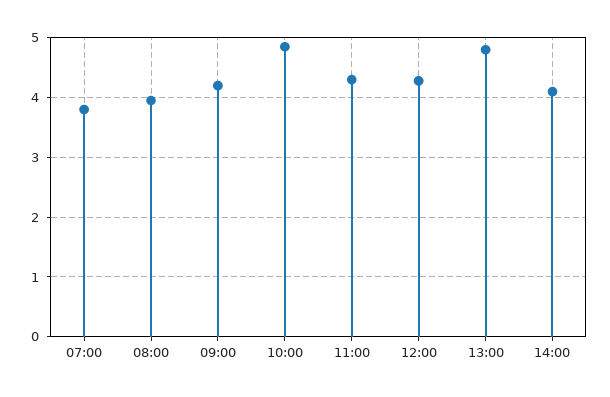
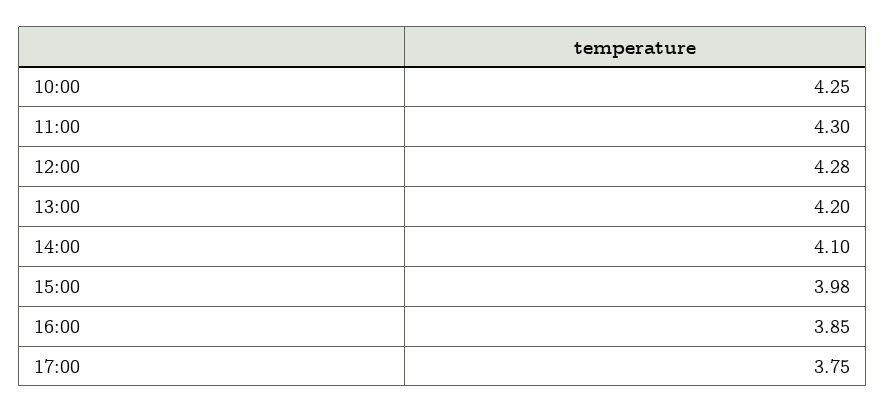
07:00: 3.8 -> none
08:00: 4 -> none
09:00: 4.2 -> none
10:00: 4.8 -> 4.25
13:00: 4.8 -> 4.2
15:00: none -> 3.98
16:00: none -> 3.85
17:00: none -> 3.75

